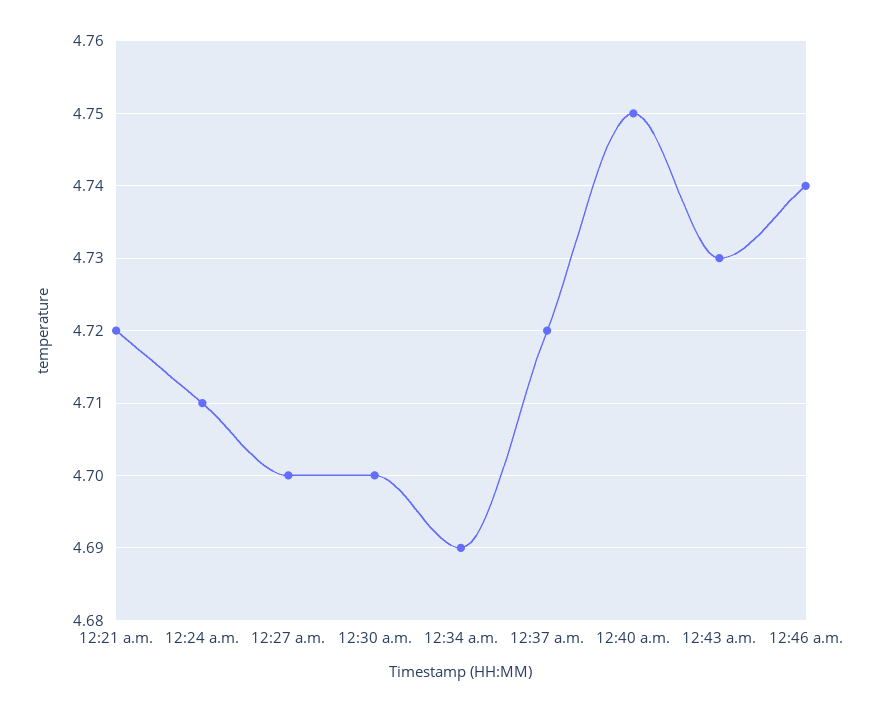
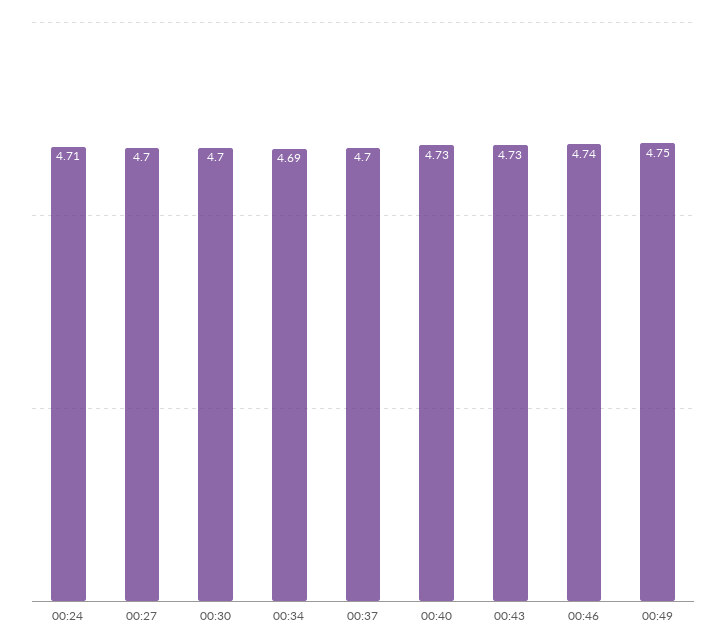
12:21 a.m.: 4.72 -> none
12:37 a.m.: 4.72 -> 4.7
12:40 a.m.: 4.75 -> 4.73
00:49: none -> 4.75

